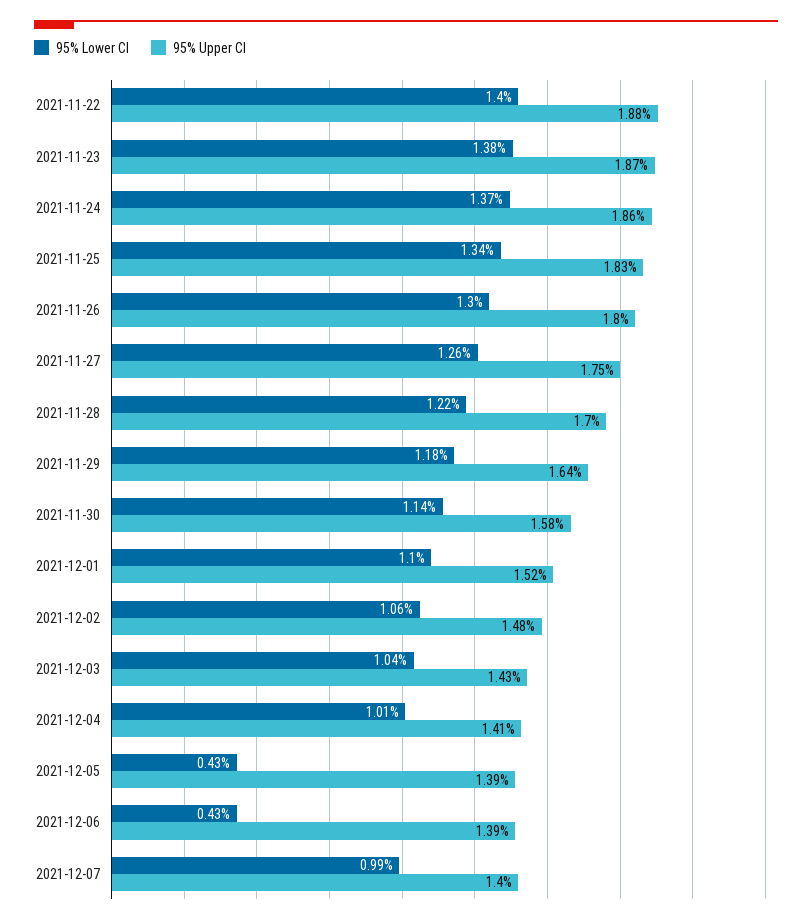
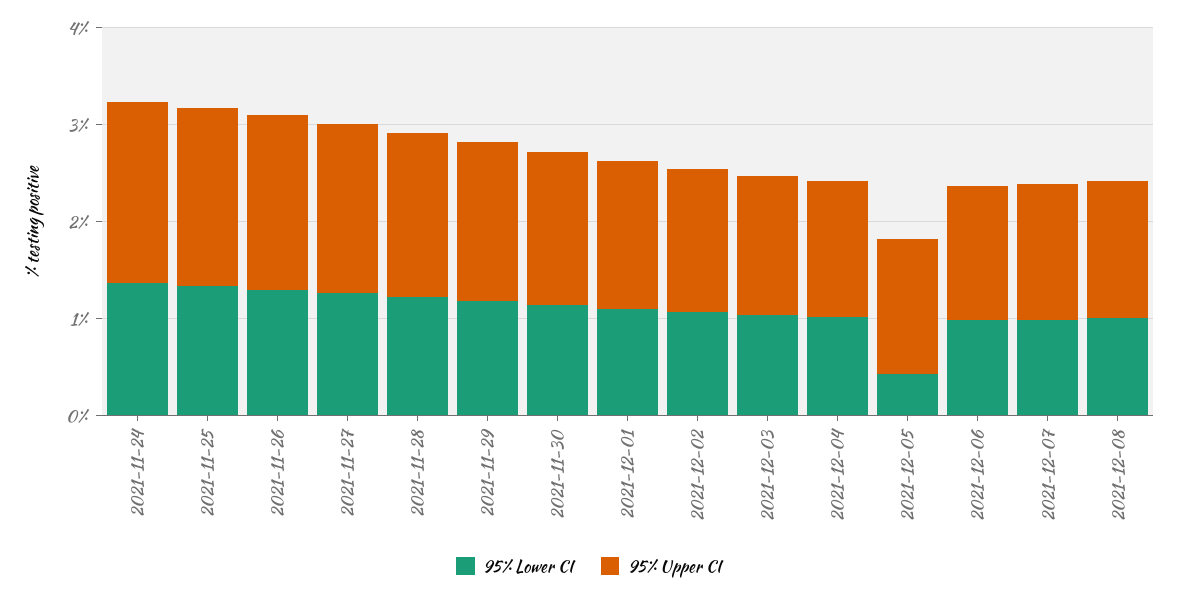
95% Lower CI, 2021-11-22: 1.4 -> none
95% Upper CI, 2021-11-22: 1.88 -> none
95% Lower CI, 2021-11-23: 1.38 -> none
95% Upper CI, 2021-11-23: 1.87 -> none
95% Lower CI, 2021-12-06: 0.43 -> 1
95% Lower CI, 2021-12-08: none -> 1
95% Upper CI, 2021-12-08: none -> 1.4

